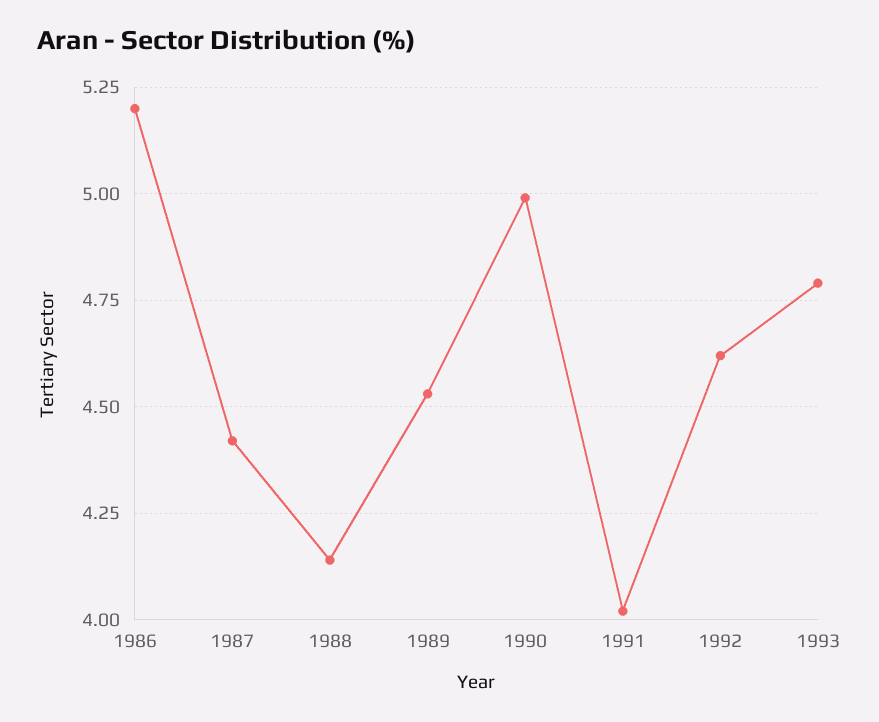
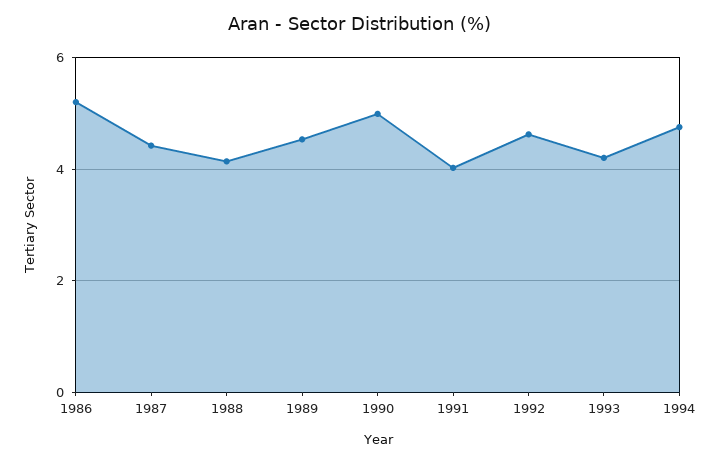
1993: 4.8 -> 4.2
1994: none -> 4.8

